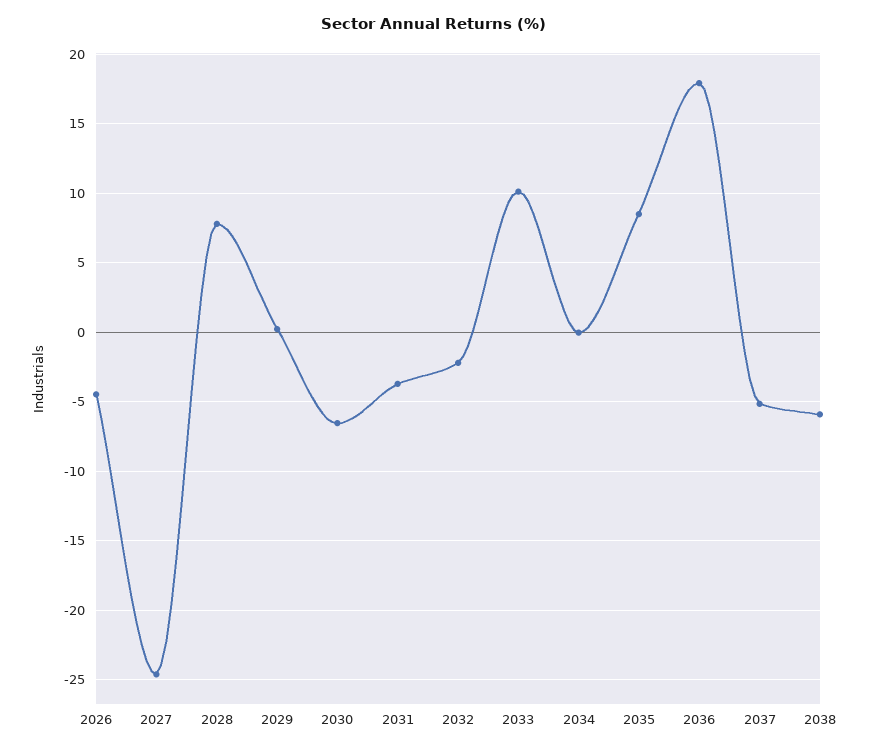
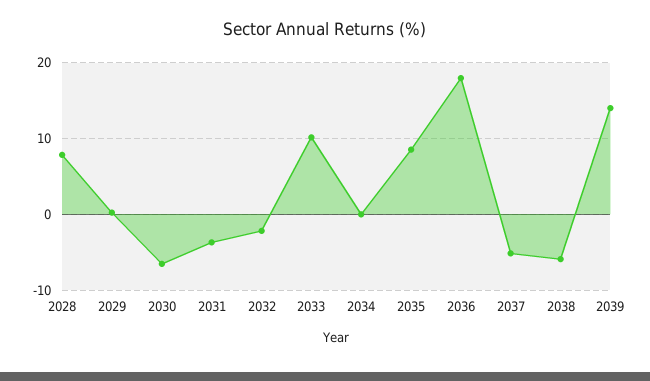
2026: -4.5 -> none
2027: -24.5 -> none
2039: none -> 14

